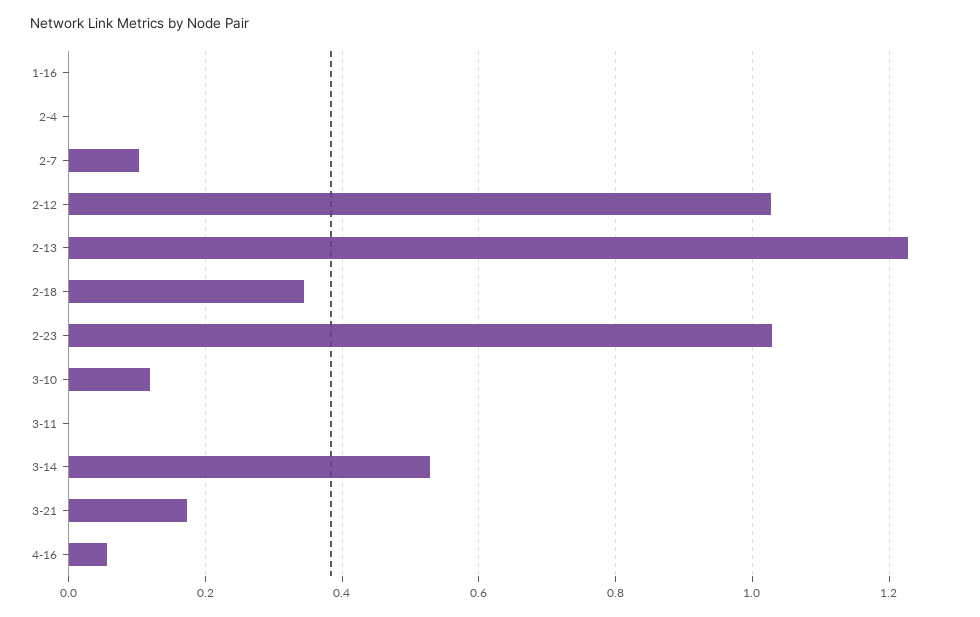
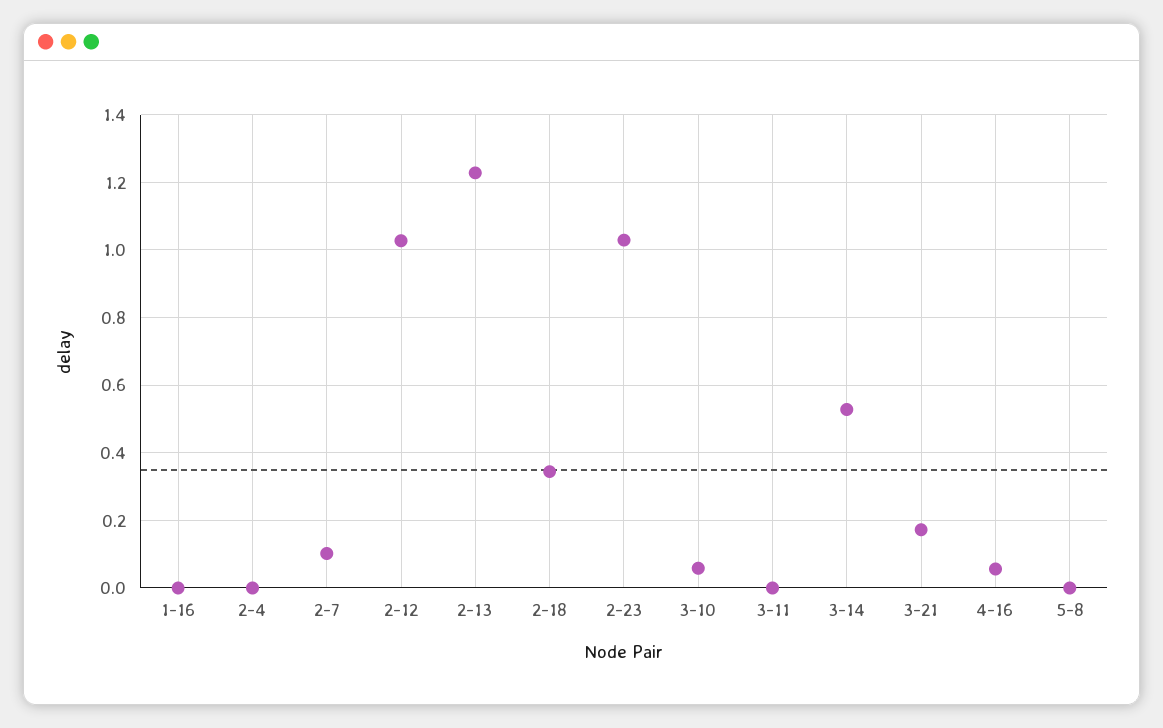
3-10: 0.12 -> 0.06
5-8: none -> 0

